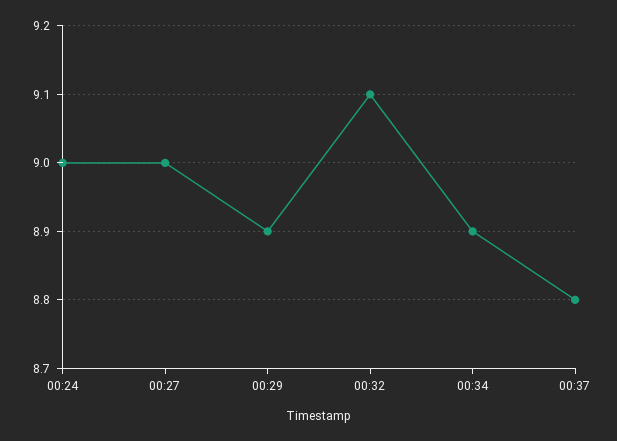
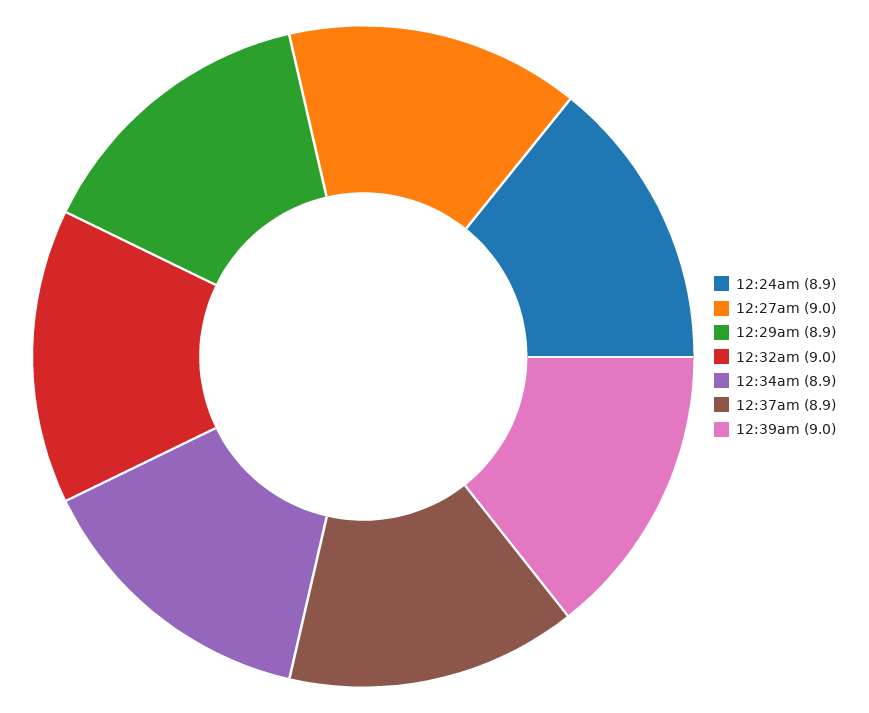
00:24: 9 -> 8.9
00:32: 9.1 -> 9
00:37: 8.8 -> 8.9
12:39am: none -> 9

